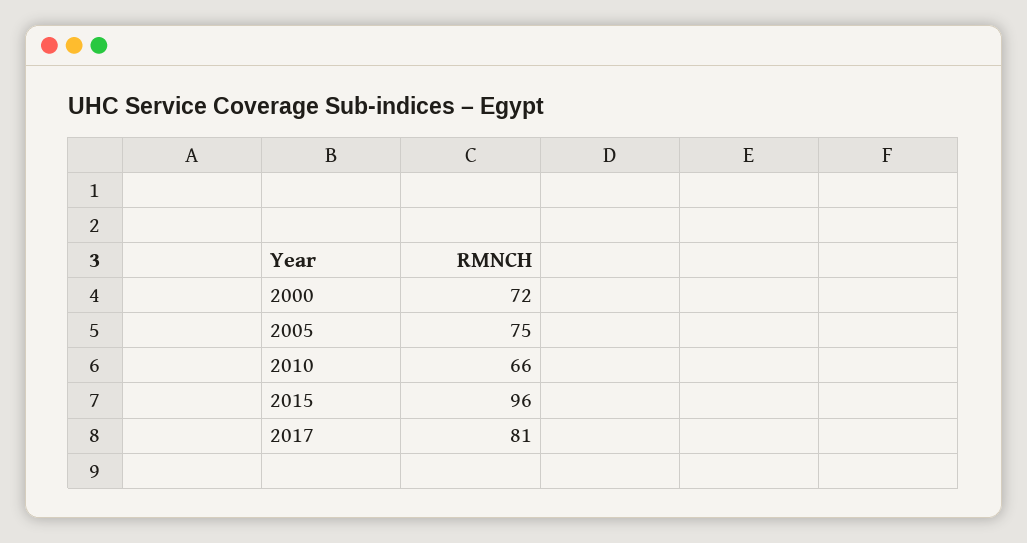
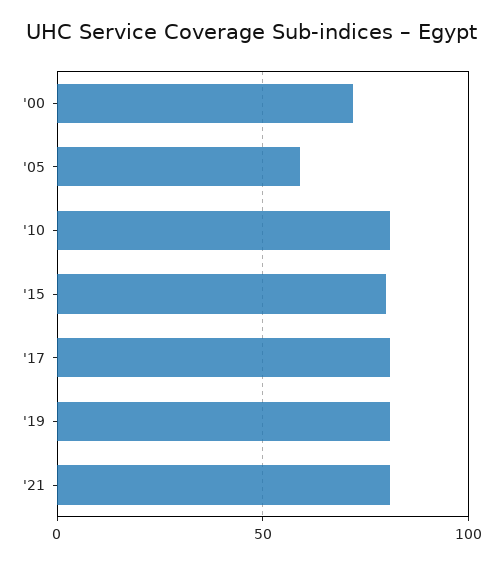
2005: 75 -> 60
2010: 66 -> 80
2015: 96 -> 80
'19: none -> 80
'21: none -> 80

